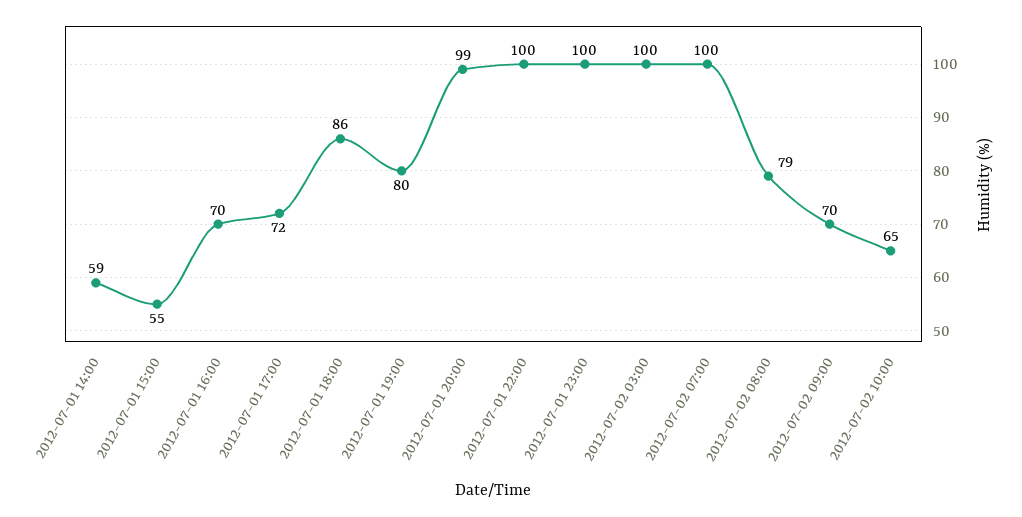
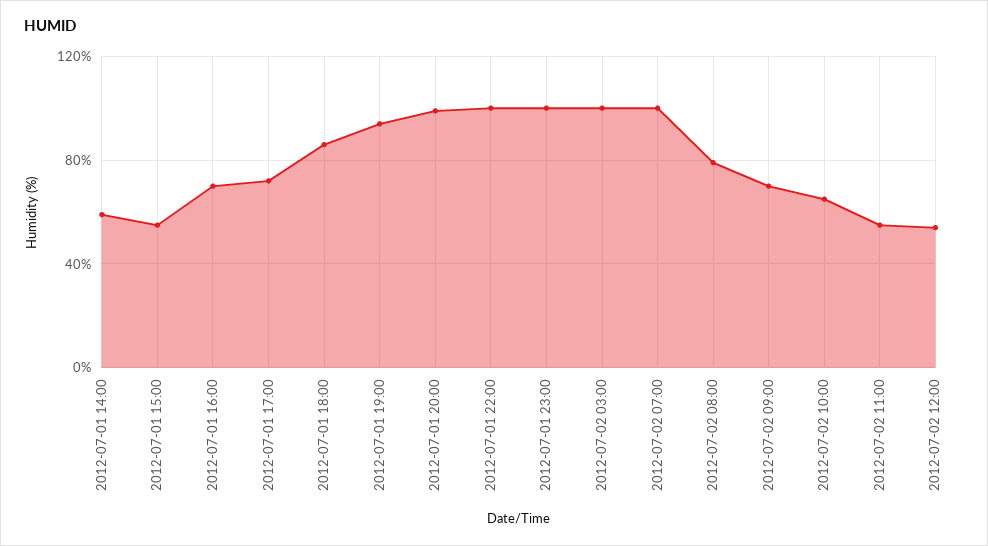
2012-07-01 19:00: 80 -> 95
2012-07-02 11:00: none -> 55
2012-07-02 12:00: none -> 55

